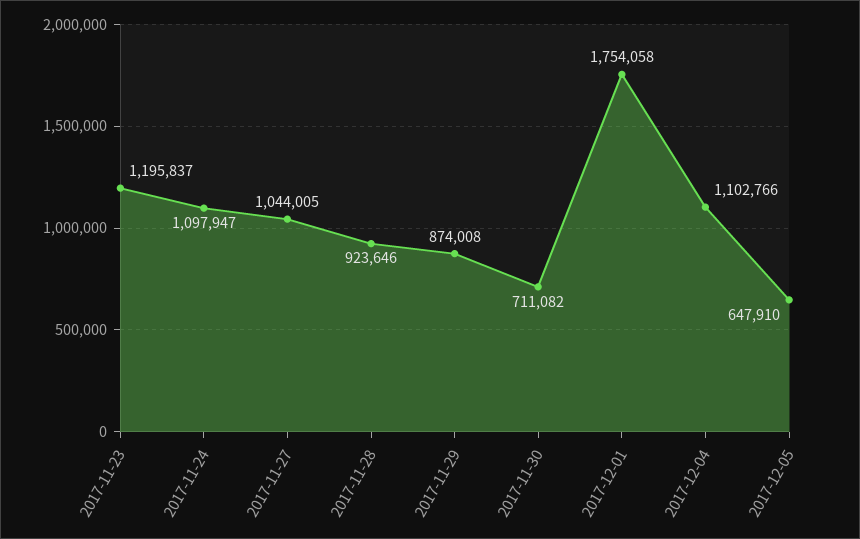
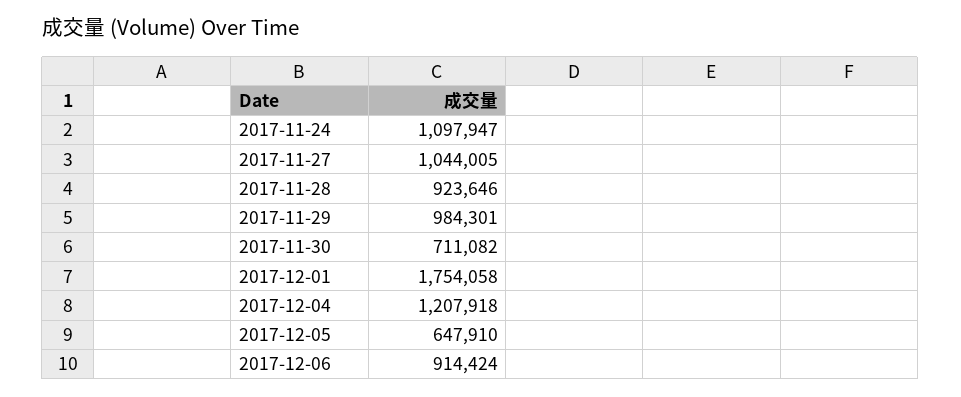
2017-11-23: 1195837 -> none
2017-11-29: 874008 -> 984301
2017-12-04: 1102766 -> 1207918
2017-12-06: none -> 914424

